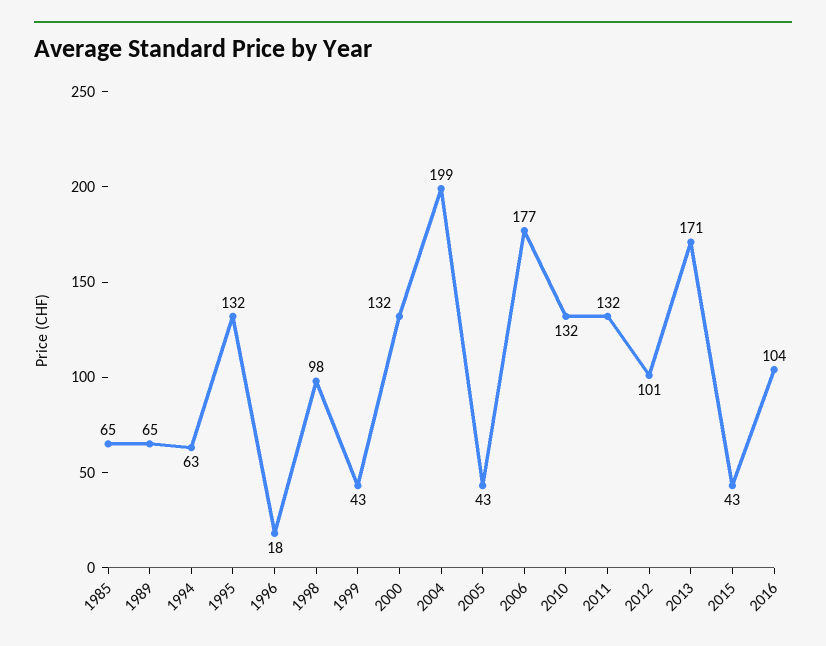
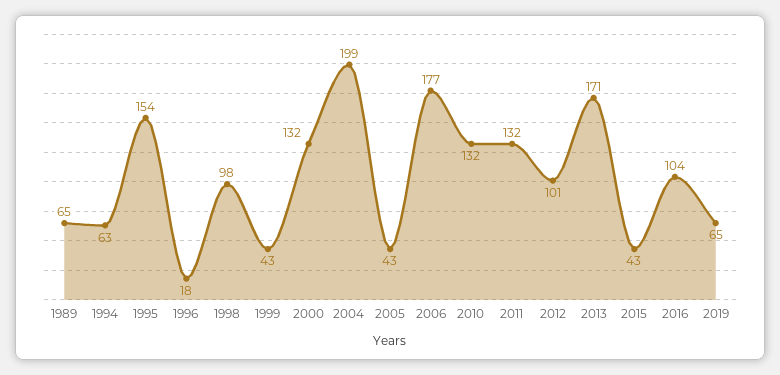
1985: 65 -> none
1995: 132 -> 154
2019: none -> 65

